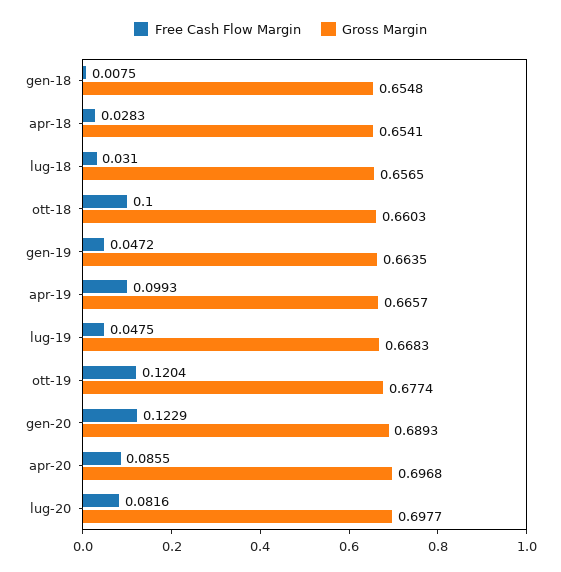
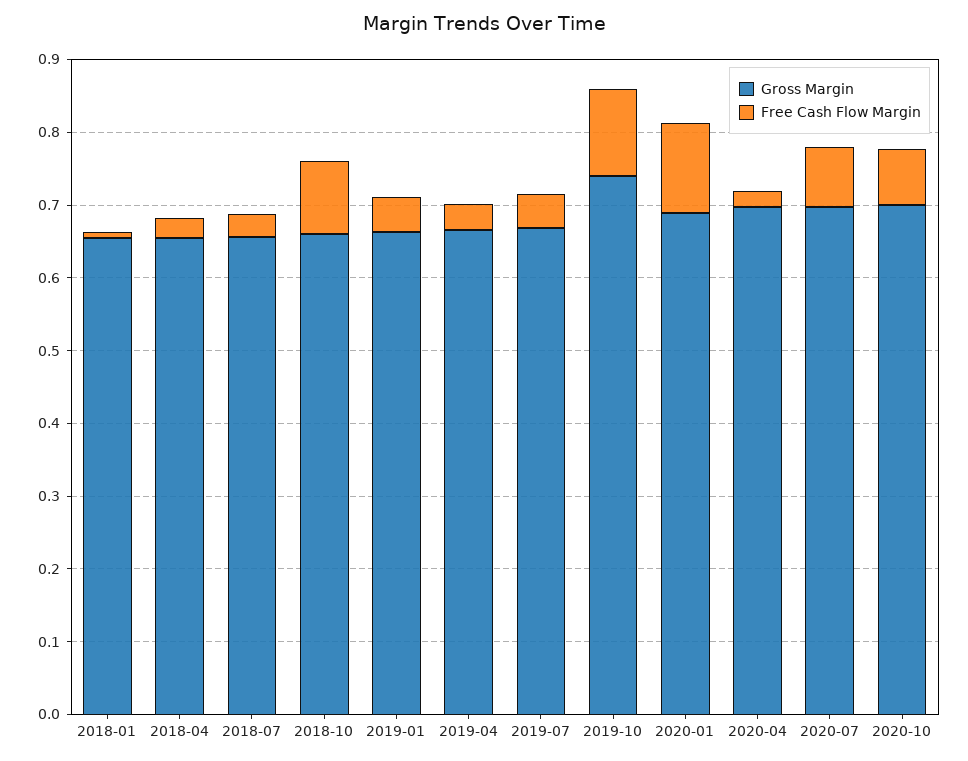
Free Cash Flow Margin, apr-19: 0.0993 -> 0.04
Gross Margin, ott-19: 0.6774 -> 0.74
Free Cash Flow Margin, apr-20: 0.0855 -> 0.02
Gross Margin, 2020-10: none -> 0.7
Free Cash Flow Margin, 2020-10: none -> 0.08

